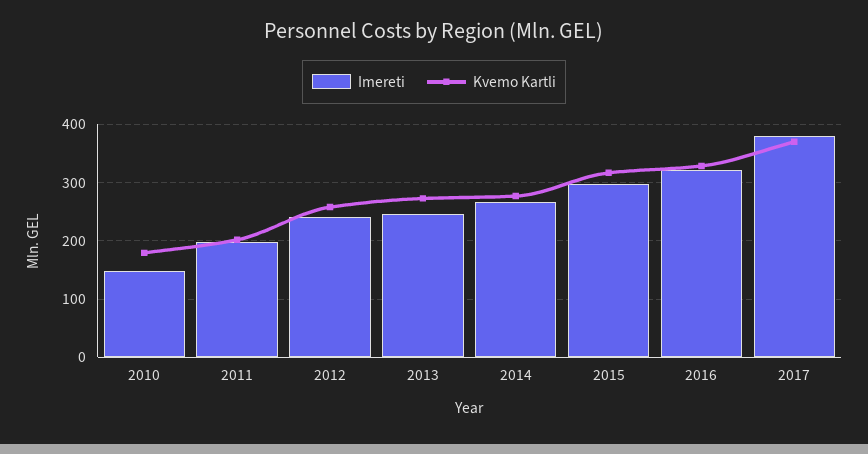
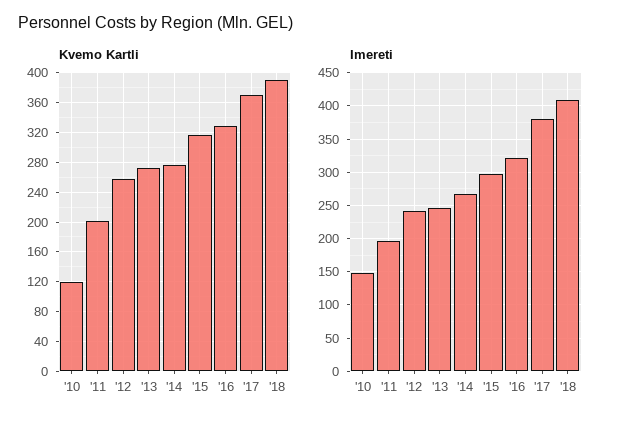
Kvemo Kartli, 2010: 180 -> 120
Kvemo Kartli, '18: none -> 390
Imereti, '18: none -> 410

